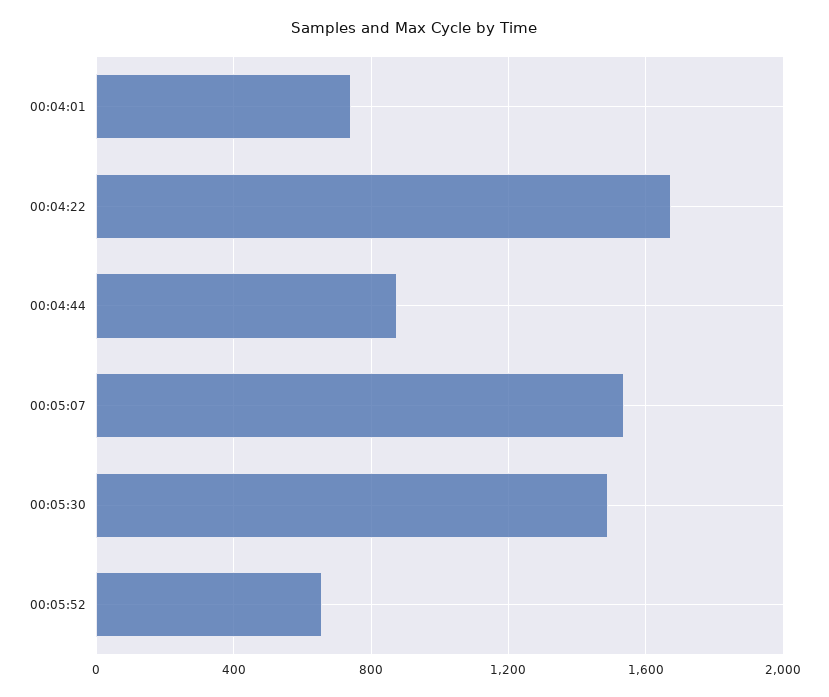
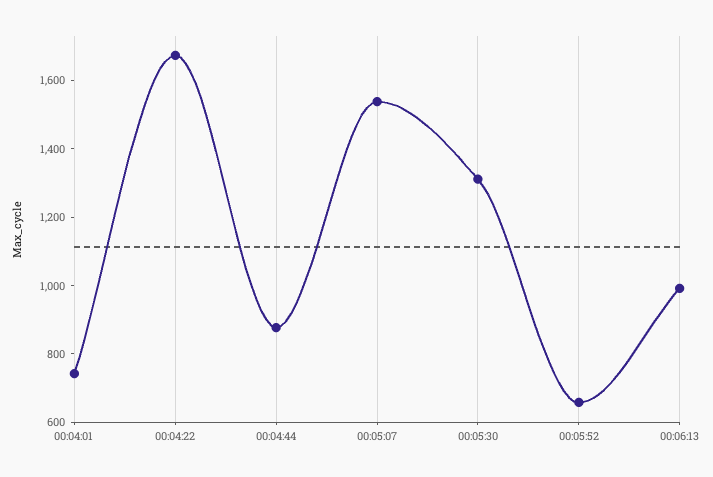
00:05:30: 1500 -> 1300
00:06:13: none -> 1000

